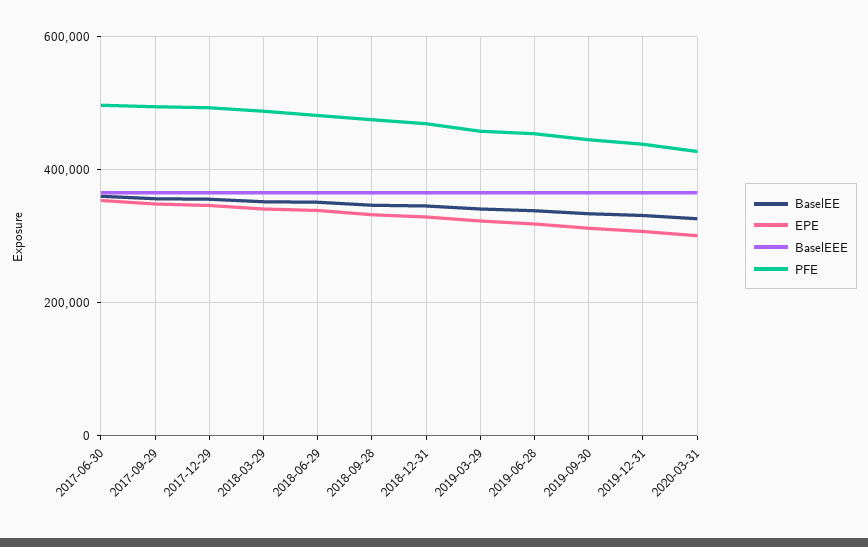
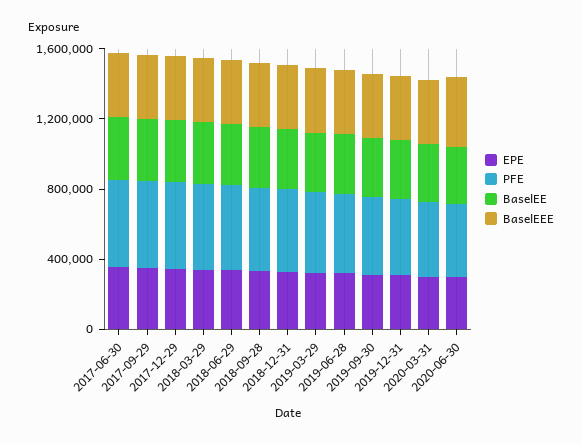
EPE, 2020-06-30: none -> 300000
PFE, 2020-06-30: none -> 400000
BaselEE, 2020-06-30: none -> 300000
BaselEEE, 2020-06-30: none -> 400000

